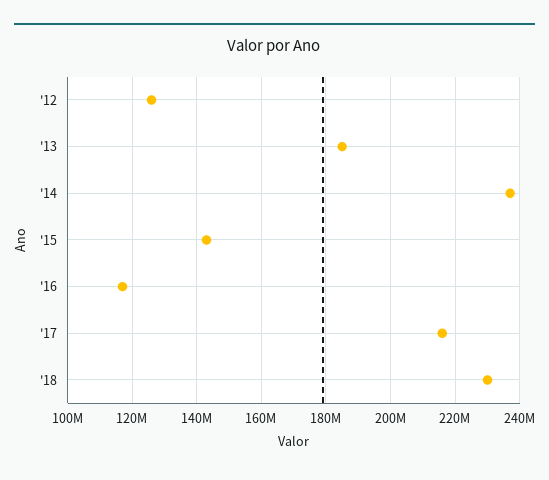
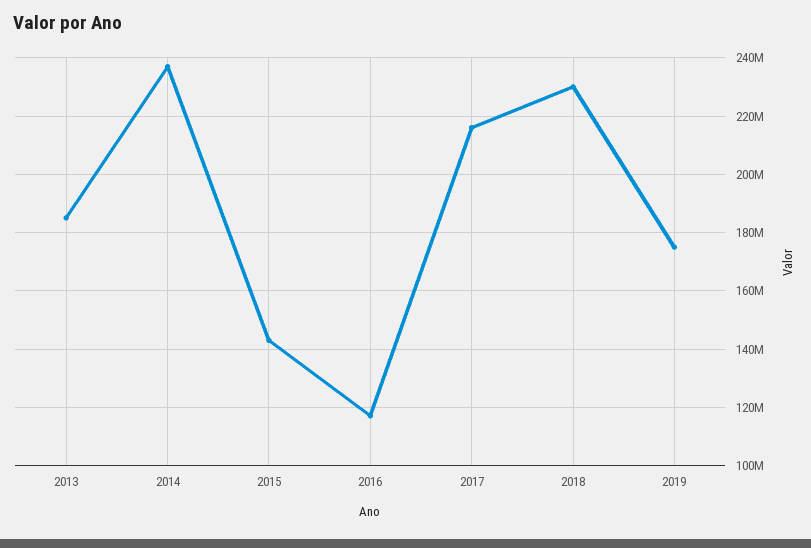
'12: 126000000 -> none
2019: none -> 175000000

